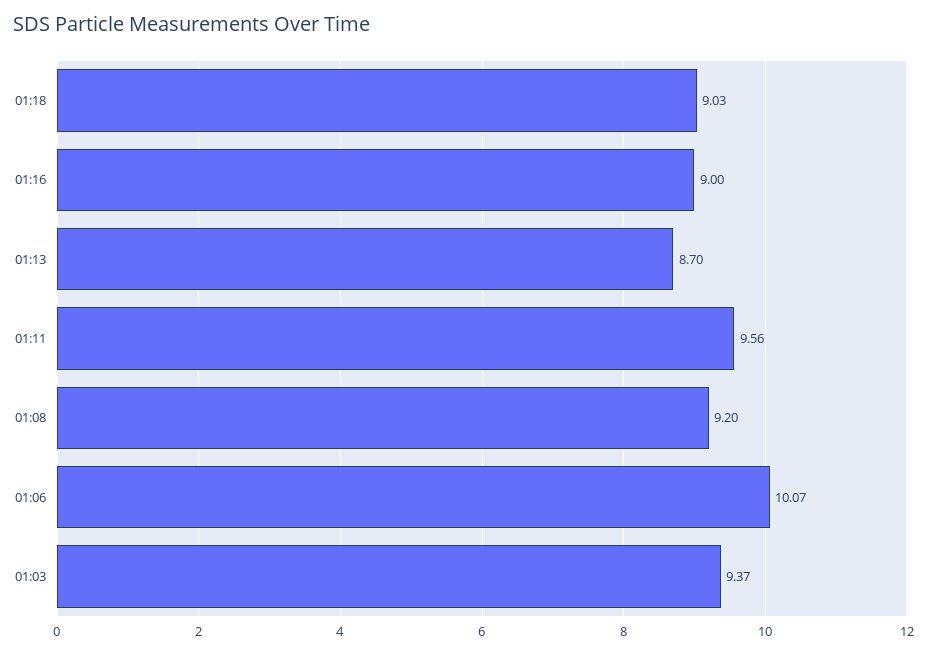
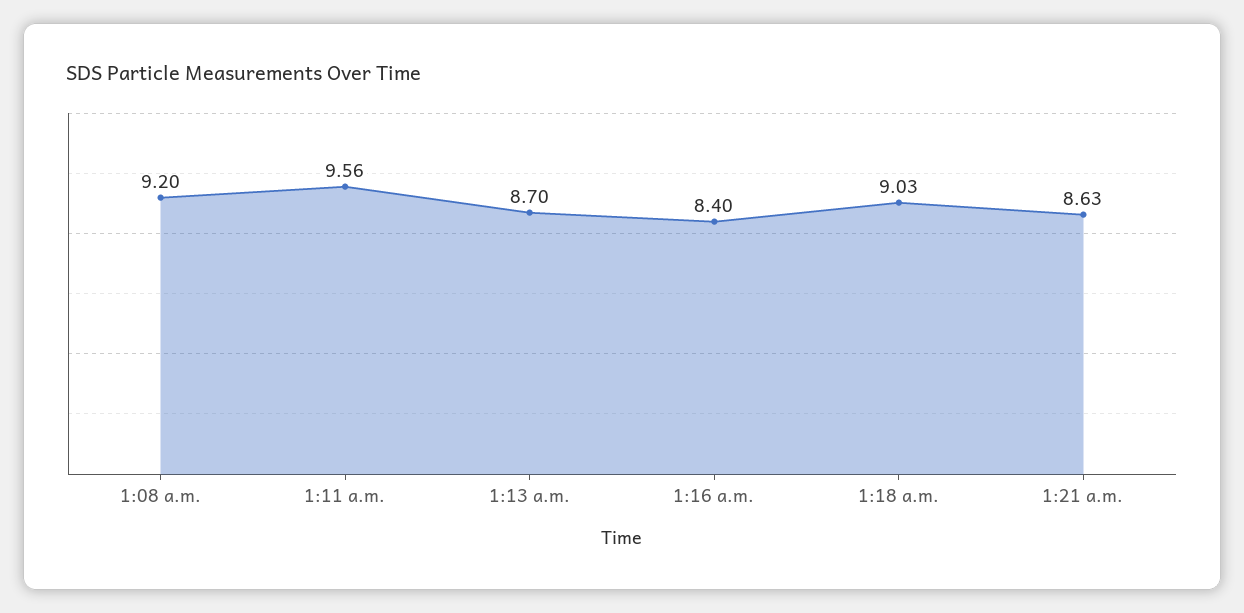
01:16: 9 -> 8.4
01:06: 10.07 -> none
01:03: 9.37 -> none
1:21 a.m.: none -> 8.63

